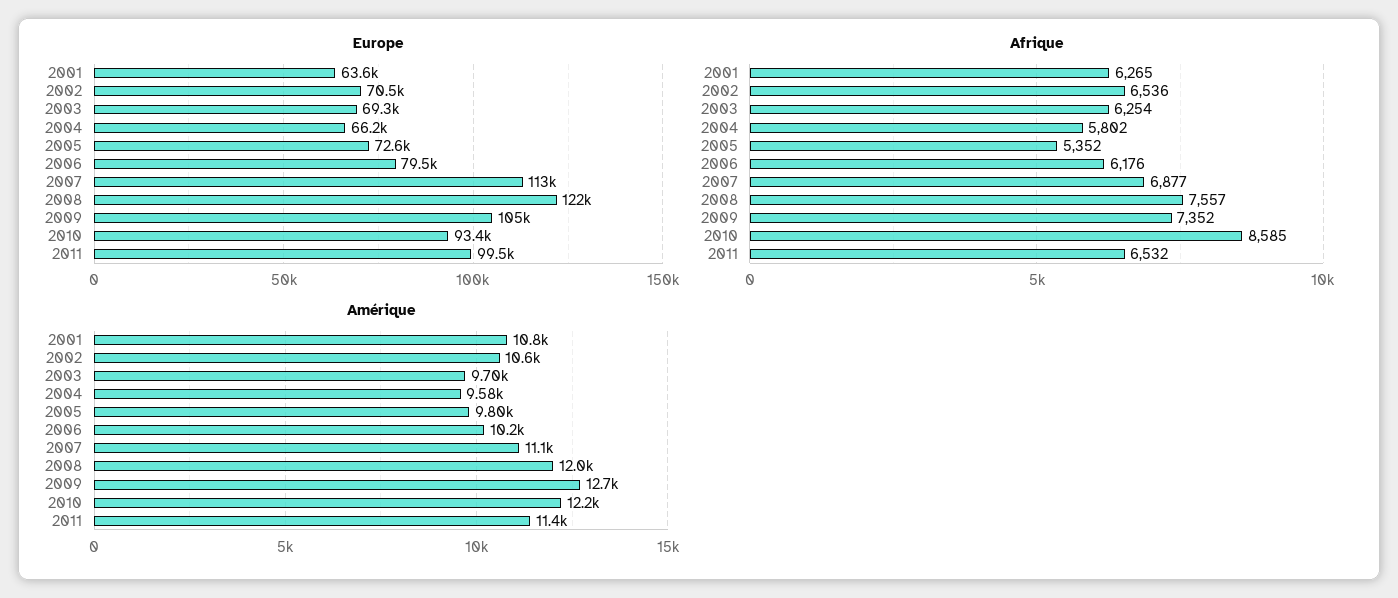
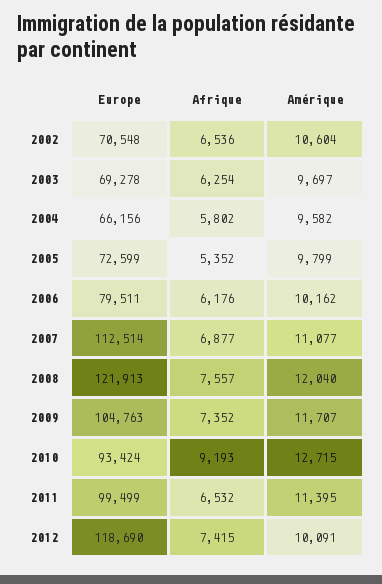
Europe, 2001: 63600 -> none
Afrique, 2001: 6265 -> none
Afrique, 2010: 8585 -> 9193
Amérique, 2001: 10800 -> none
Amérique, 2009: 12700 -> 11707
Amérique, 2010: 12200 -> 12715
Europe, 2012: none -> 118690
Afrique, 2012: none -> 7415
Amérique, 2012: none -> 10091

